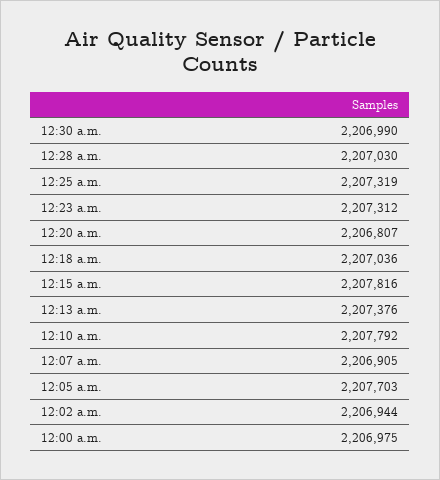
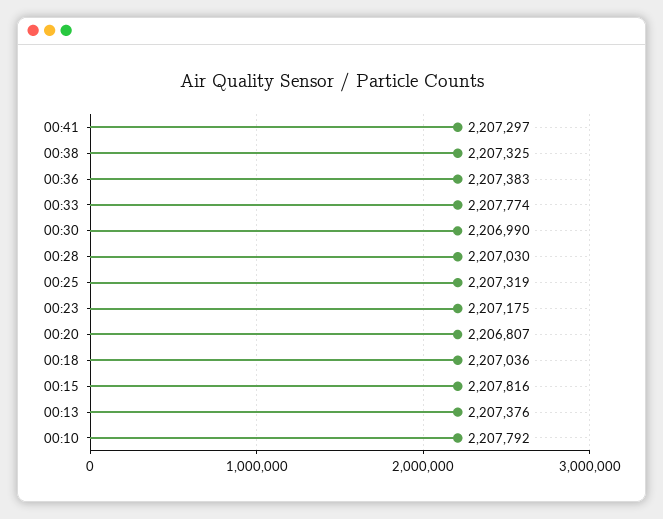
12:23 a.m.: 2207312 -> 2207175
12:07 a.m.: 2206905 -> none
12:05 a.m.: 2207703 -> none
12:02 a.m.: 2206944 -> none
12:00 a.m.: 2206975 -> none
00:41: none -> 2207297
00:38: none -> 2207325
00:36: none -> 2207383
00:33: none -> 2207774

